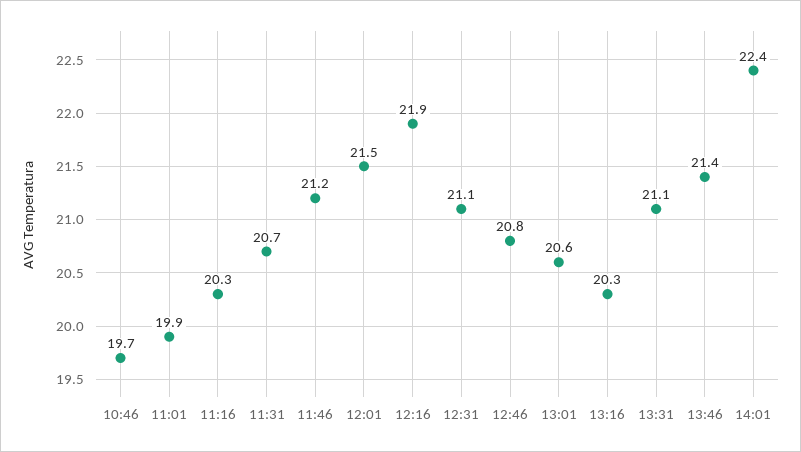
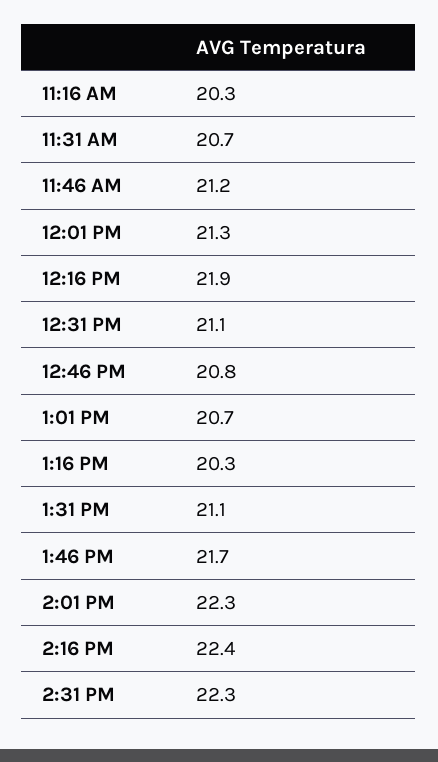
10:46: 19.7 -> none
11:01: 19.9 -> none
12:01: 21.5 -> 21.3
13:01: 20.6 -> 20.7
13:46: 21.4 -> 21.7
14:01: 22.4 -> 22.3
2:16 PM: none -> 22.4
2:31 PM: none -> 22.3

